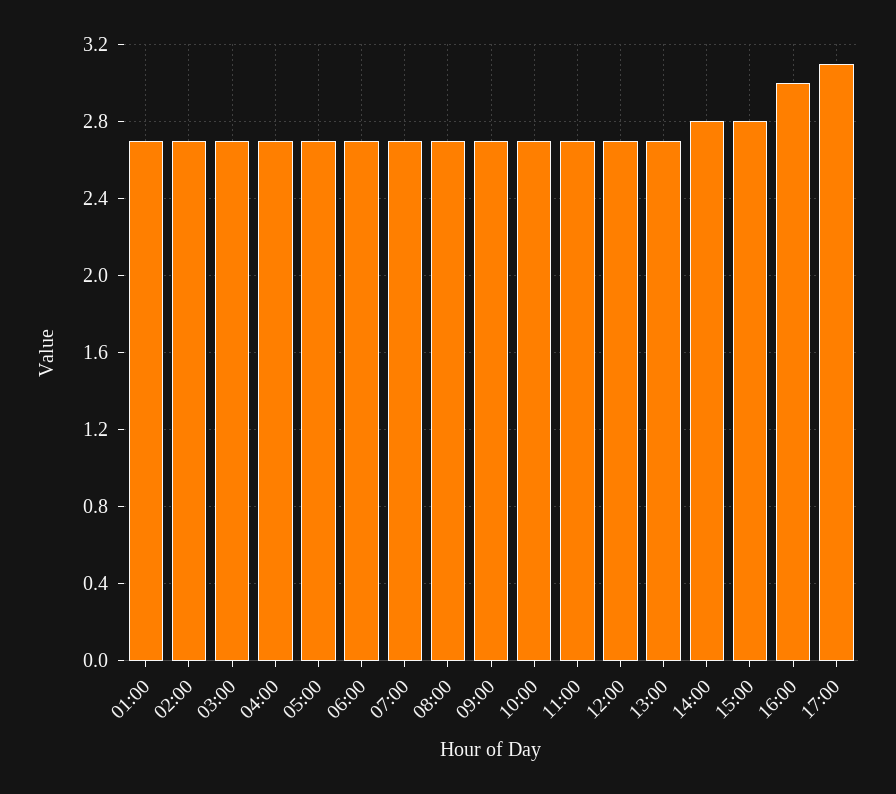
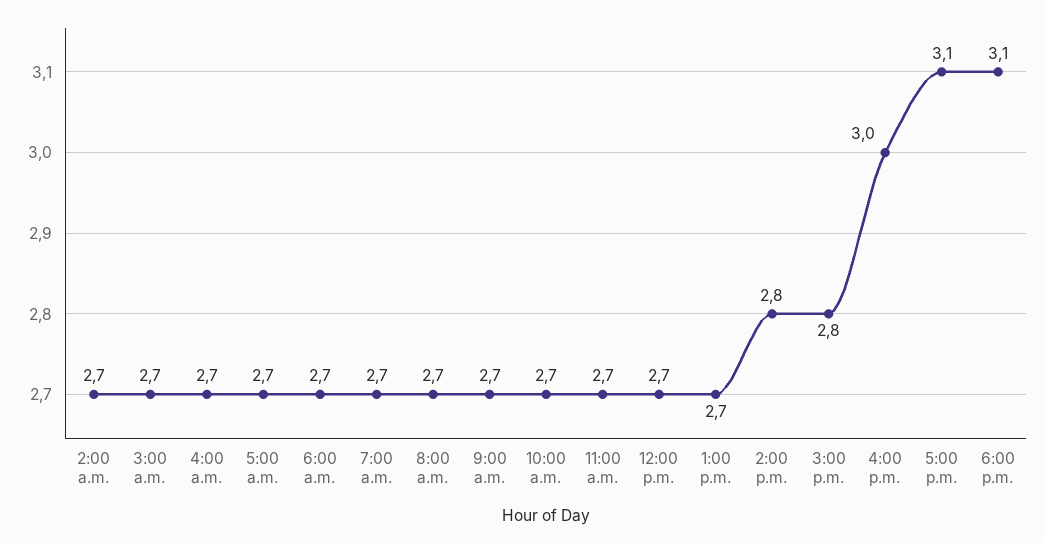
01:00: 2.7 -> none
6:00 p.m.: none -> 3.1

